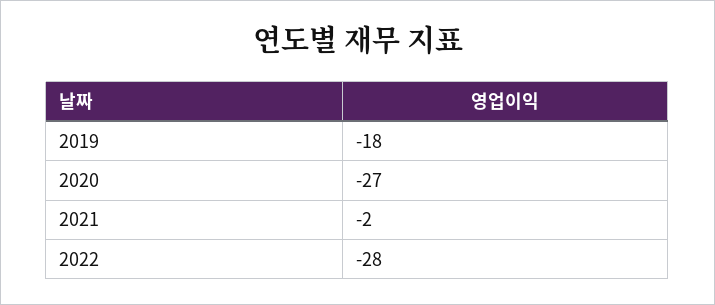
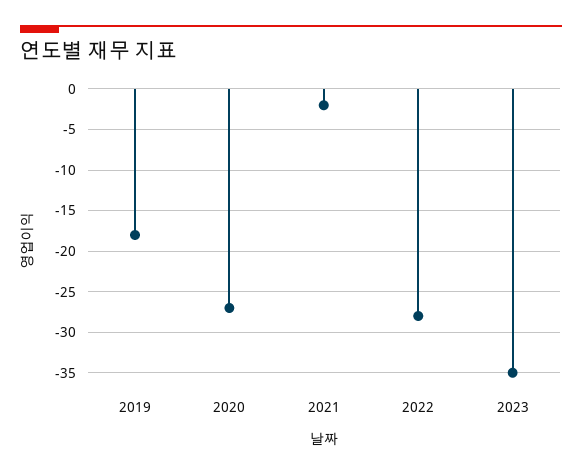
2023: none -> -35

